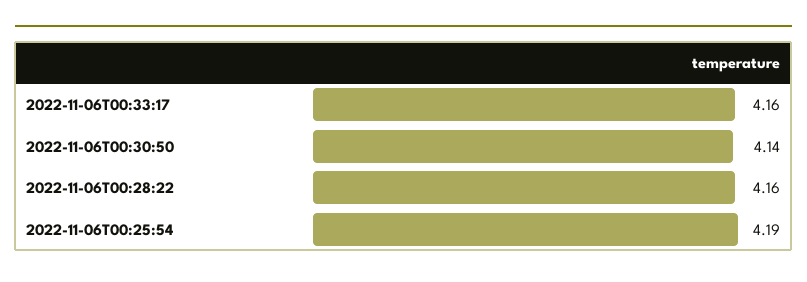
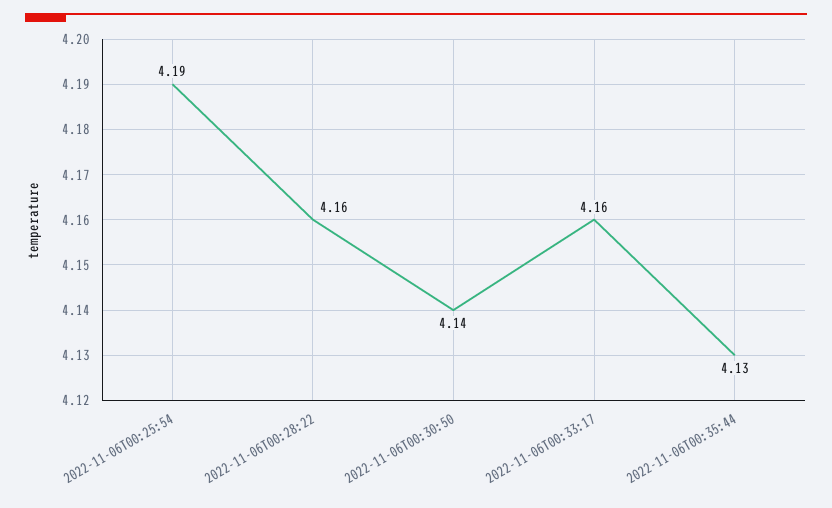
2022-11-06T00:35:44: none -> 4.13

